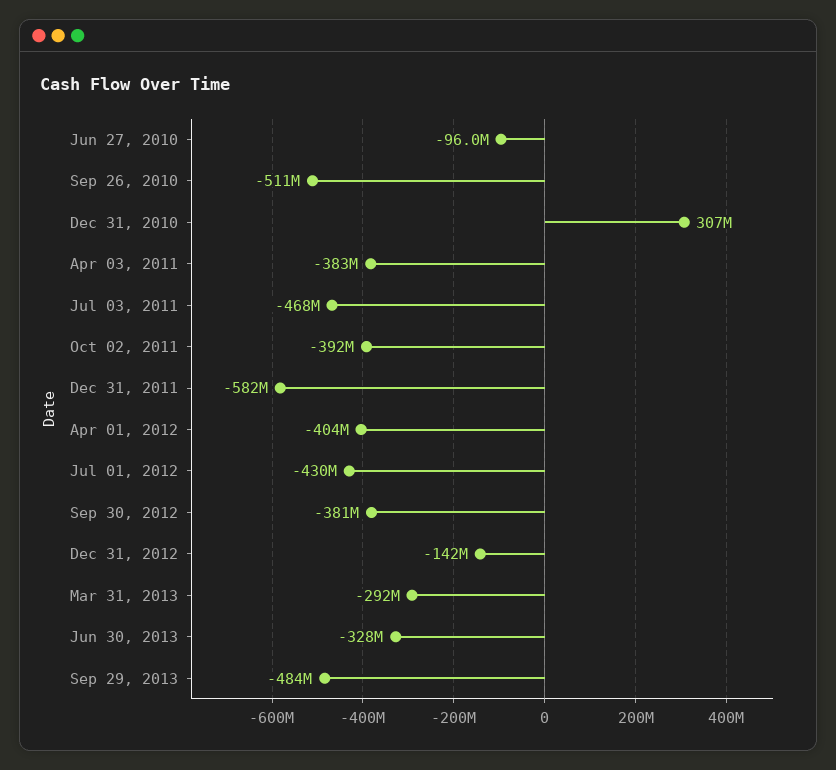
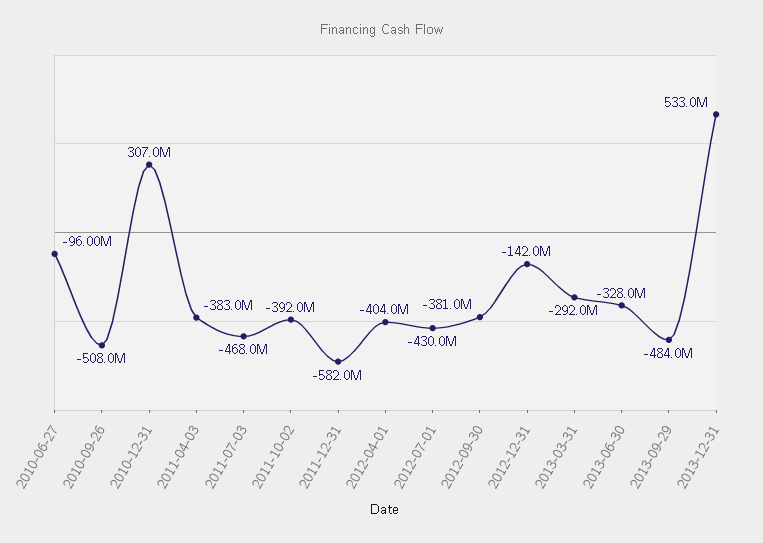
Sep 26, 2010: -511000000 -> -508000000
2013-12-31: none -> 533000000

